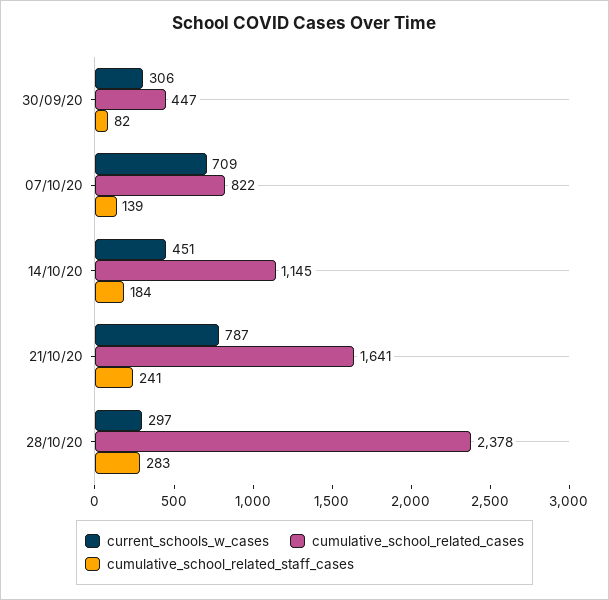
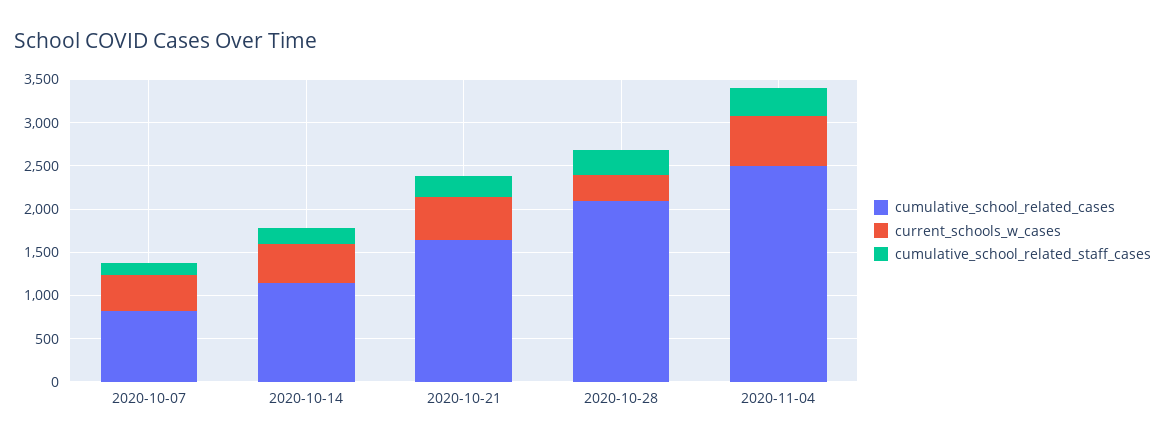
current_schools_w_cases, 30/09/20: 306 -> none
cumulative_school_related_cases, 30/09/20: 447 -> none
cumulative_school_related_staff_cases, 30/09/20: 82 -> none
current_schools_w_cases, 07/10/20: 709 -> 400
current_schools_w_cases, 21/10/20: 787 -> 500
cumulative_school_related_cases, 28/10/20: 2378 -> 2100
cumulative_school_related_cases, 2020-11-04: none -> 2500
current_schools_w_cases, 2020-11-04: none -> 600
cumulative_school_related_staff_cases, 2020-11-04: none -> 300

